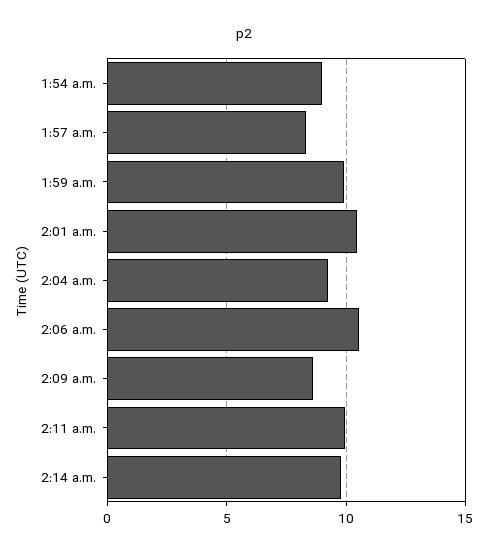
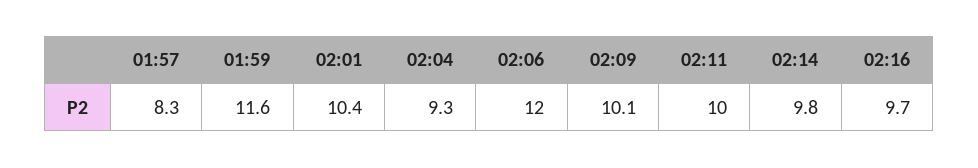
1:54 a.m.: 9 -> none
1:59 a.m.: 10 -> 11.6
2:06 a.m.: 10.5 -> 12
2:09 a.m.: 8.5 -> 10.1
02:16: none -> 9.7

